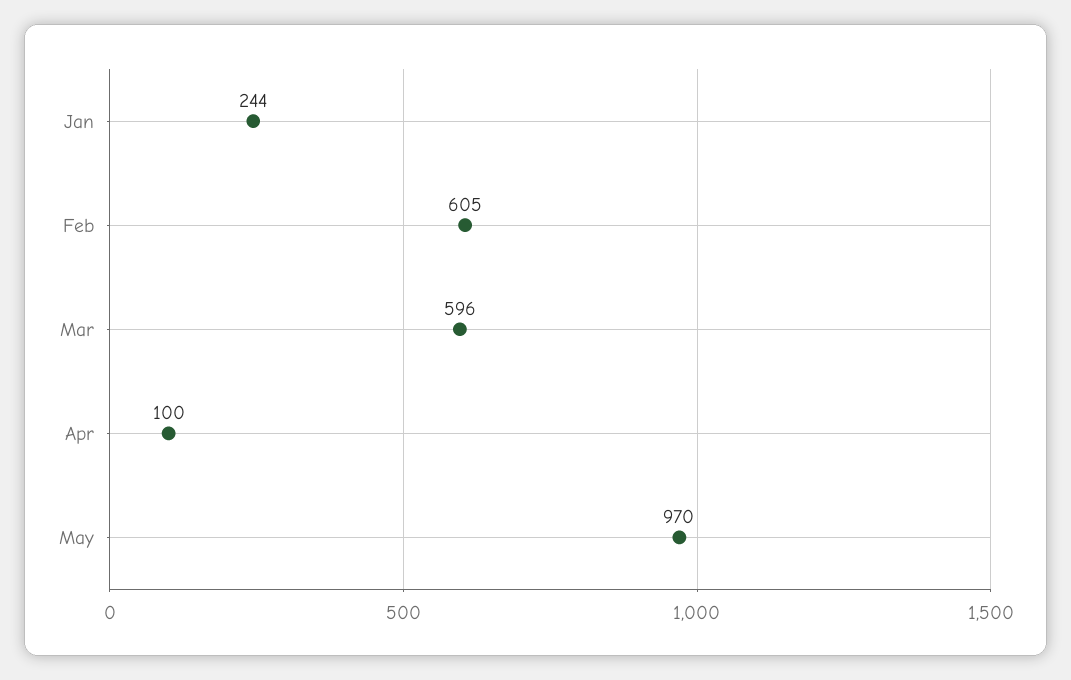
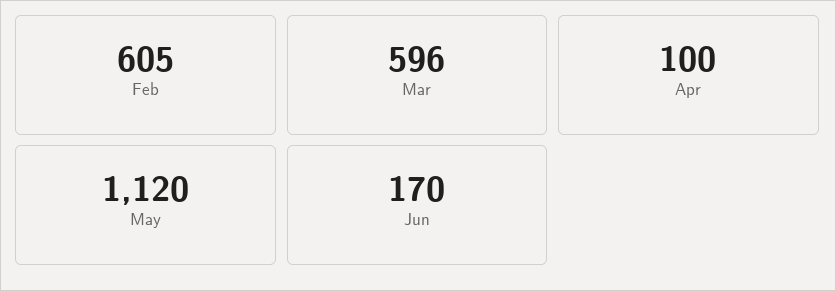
Jan: 244 -> none
May: 970 -> 1120
Jun: none -> 170

